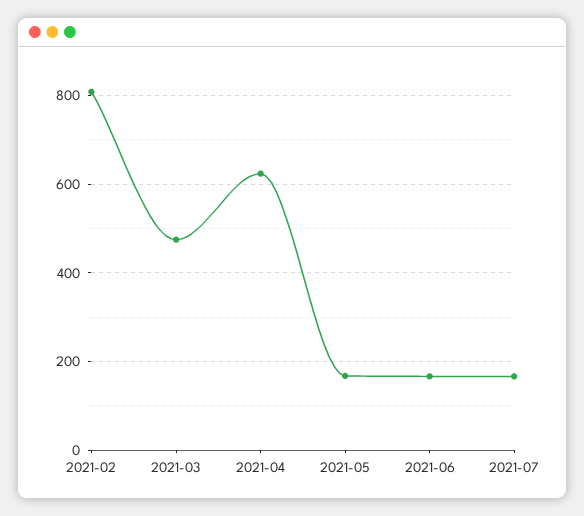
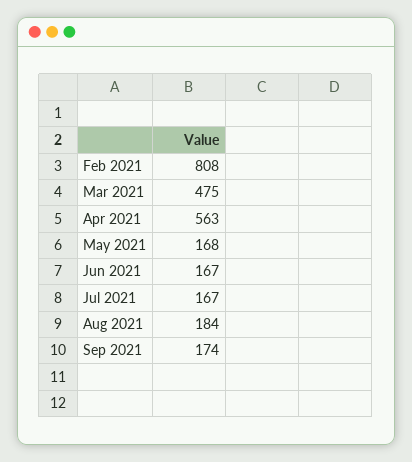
2021-04: 620 -> 563
Aug 2021: none -> 184
Sep 2021: none -> 174

